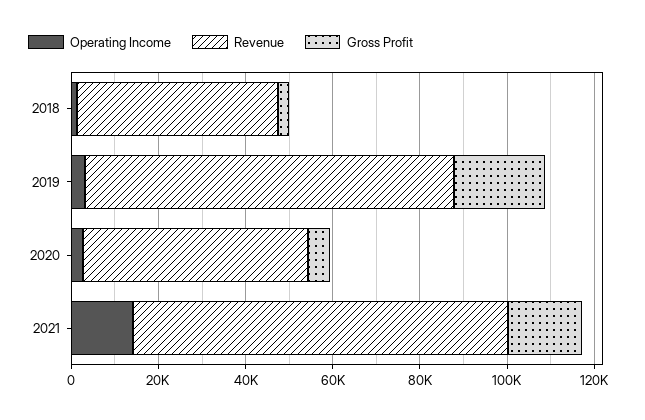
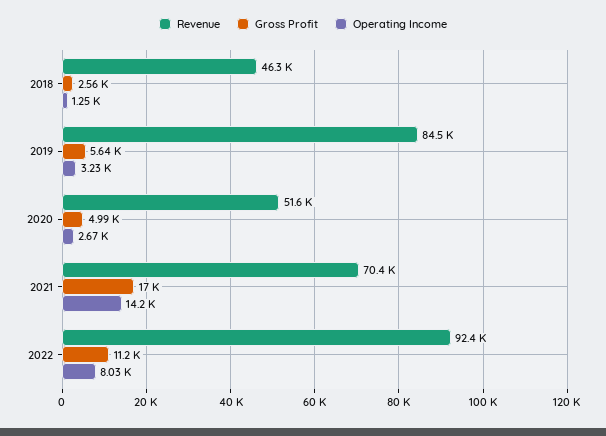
Gross Profit, 2019: 20000 -> 5640
Revenue, 2021: 85000 -> 70400
Revenue, 2022: none -> 92400
Gross Profit, 2022: none -> 11200
Operating Income, 2022: none -> 8030

